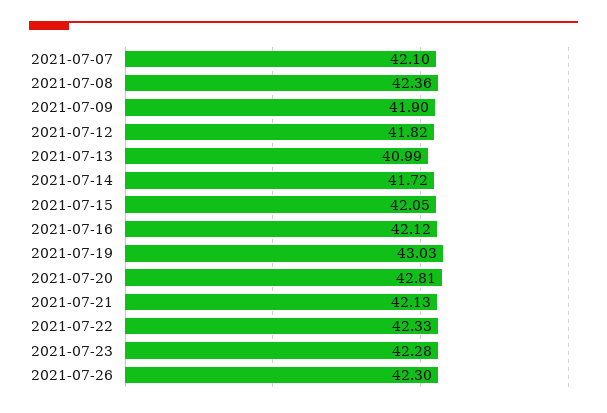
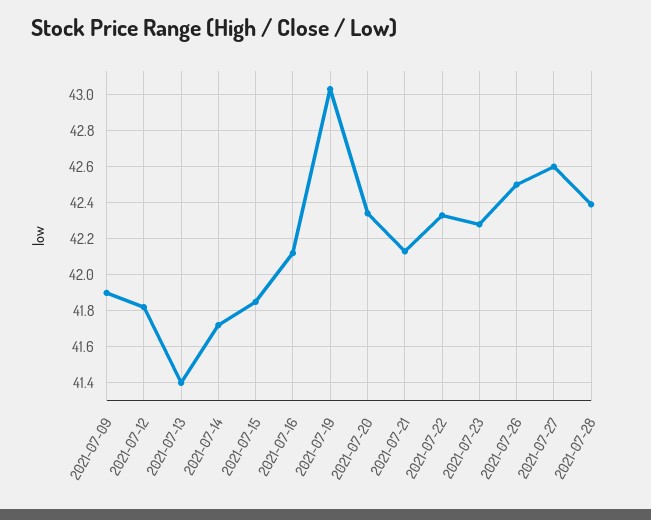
2021-07-07: 42.1 -> none
2021-07-08: 42.36 -> none
2021-07-13: 40.99 -> 41.4
2021-07-15: 42.05 -> 41.85
2021-07-20: 42.81 -> 42.35
2021-07-26: 42.3 -> 42.5
2021-07-27: none -> 42.6
2021-07-28: none -> 42.4

